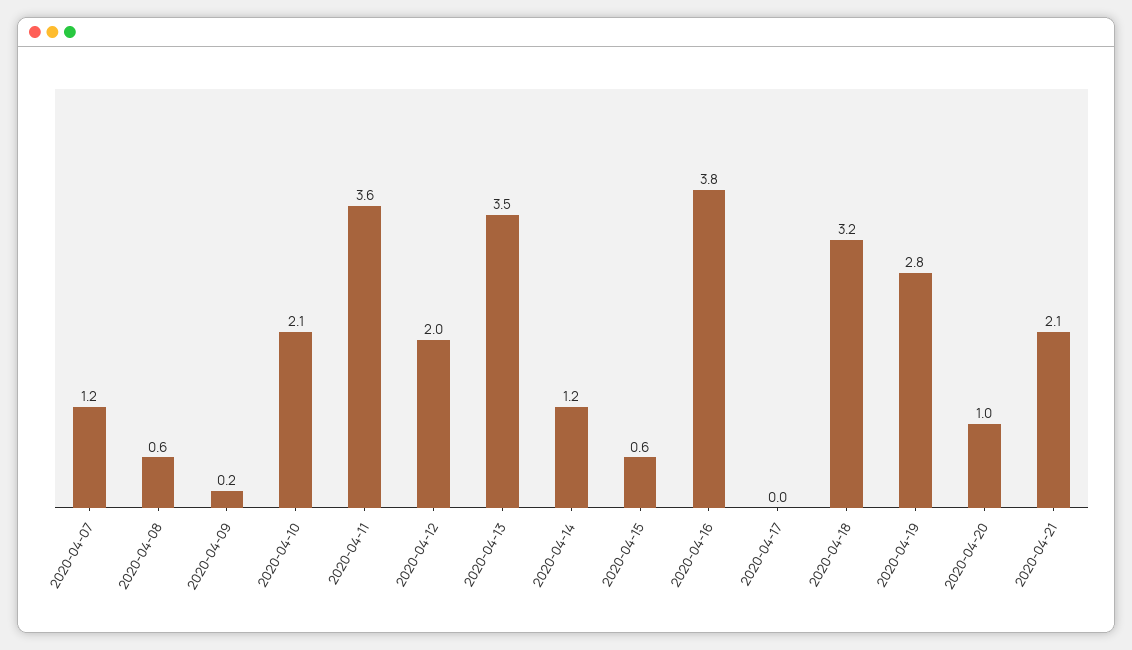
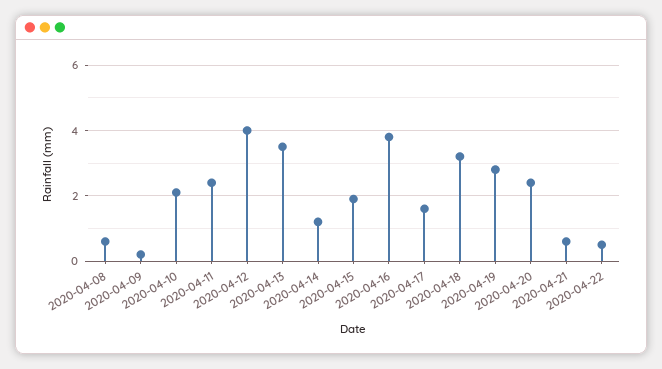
2020-04-07: 1.2 -> none
2020-04-11: 3.6 -> 2.5
2020-04-12: 2 -> 4
2020-04-15: 0.6 -> 2
2020-04-17: 0 -> 1.5
2020-04-20: 1 -> 2.5
2020-04-21: 2.1 -> 0.5
2020-04-22: none -> 0.5

